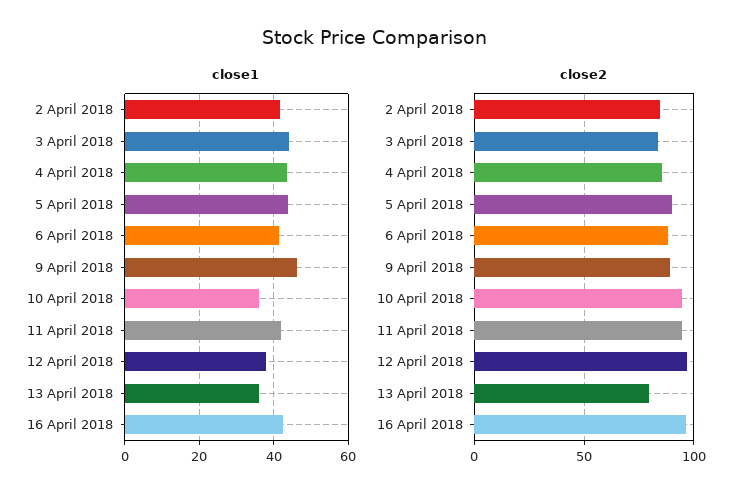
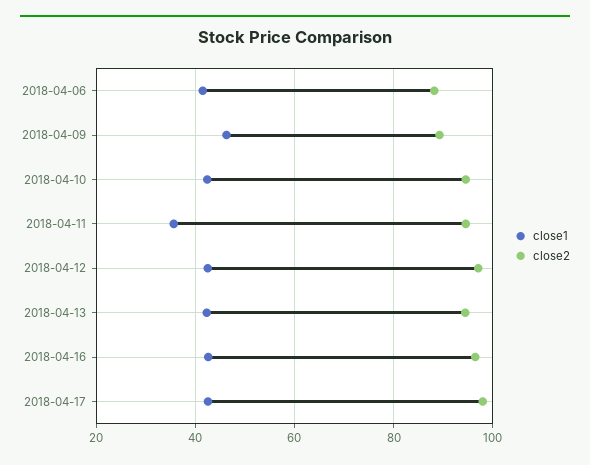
close1, 2 April 2018: 42 -> none
close1, 3 April 2018: 44 -> none
close1, 4 April 2018: 44 -> none
close1, 5 April 2018: 44 -> none
close1, 10 April 2018: 36 -> 42
close1, 11 April 2018: 42 -> 36
close1, 12 April 2018: 38 -> 42
close1, 13 April 2018: 36 -> 42
close2, 2 April 2018: 85 -> none
close2, 3 April 2018: 85 -> none
close2, 4 April 2018: 85 -> none
close2, 5 April 2018: 90 -> none
close2, 13 April 2018: 80 -> 94
close1, 2018-04-17: none -> 42
close2, 2018-04-17: none -> 98

